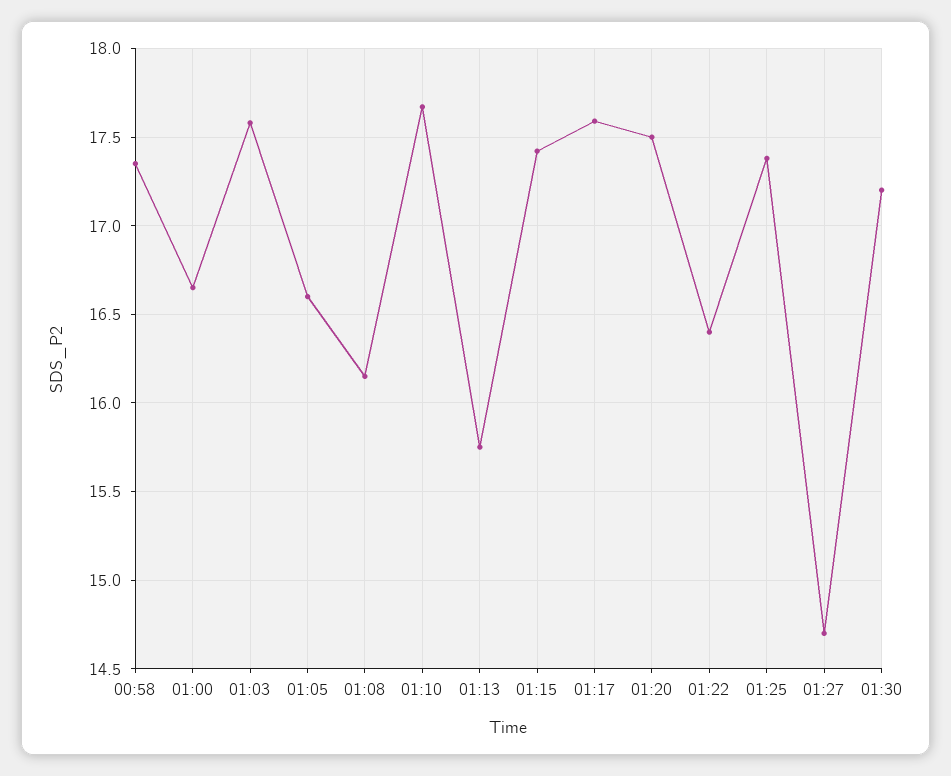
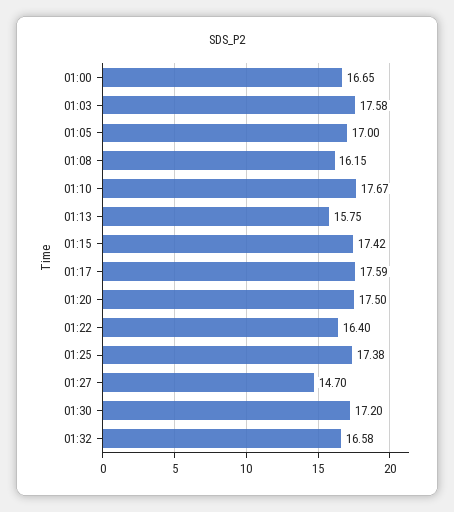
00:58: 17.35 -> none
01:05: 16.6 -> 17
01:32: none -> 16.58

